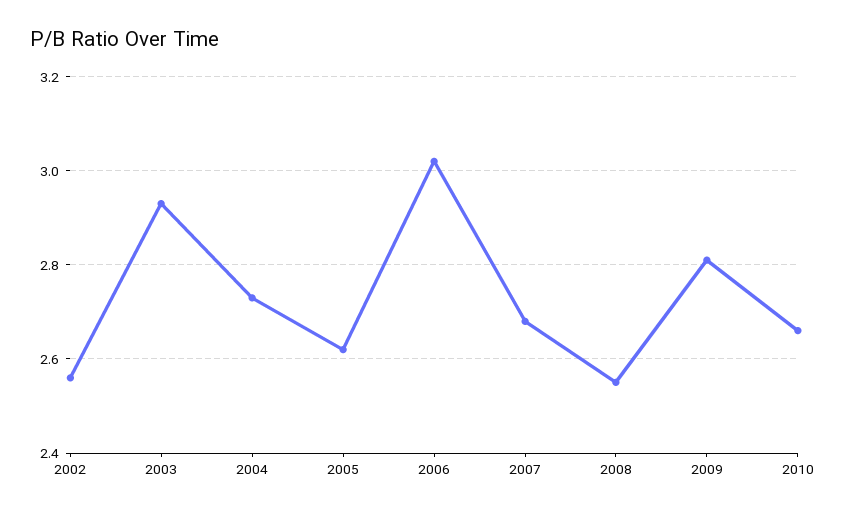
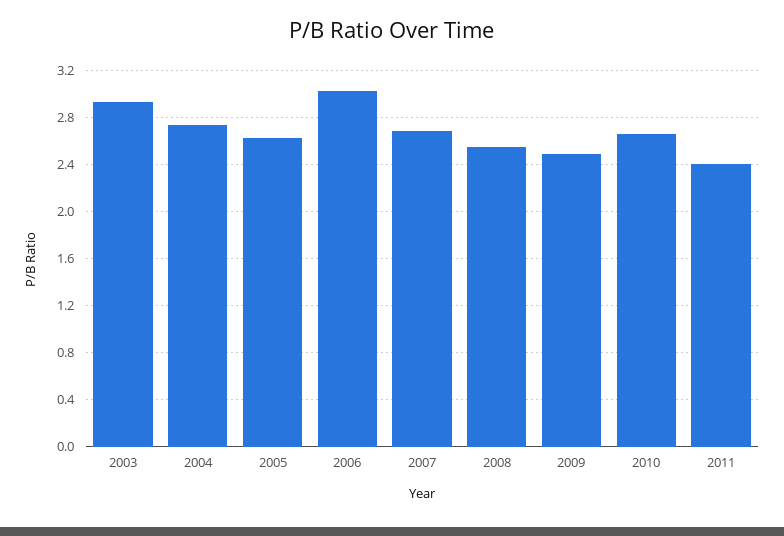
2002: 2.55 -> none
2009: 2.8 -> 2.5
2011: none -> 2.4

